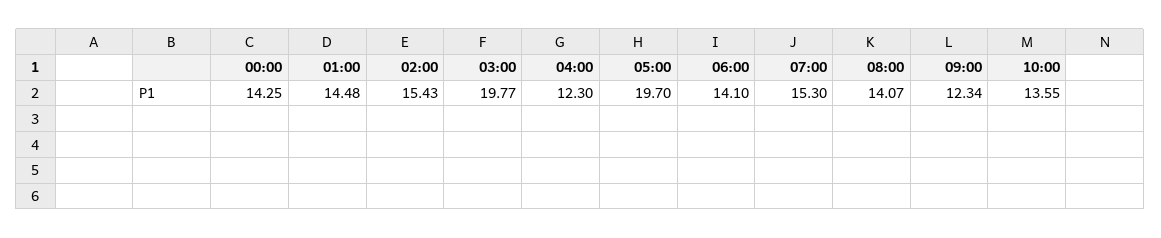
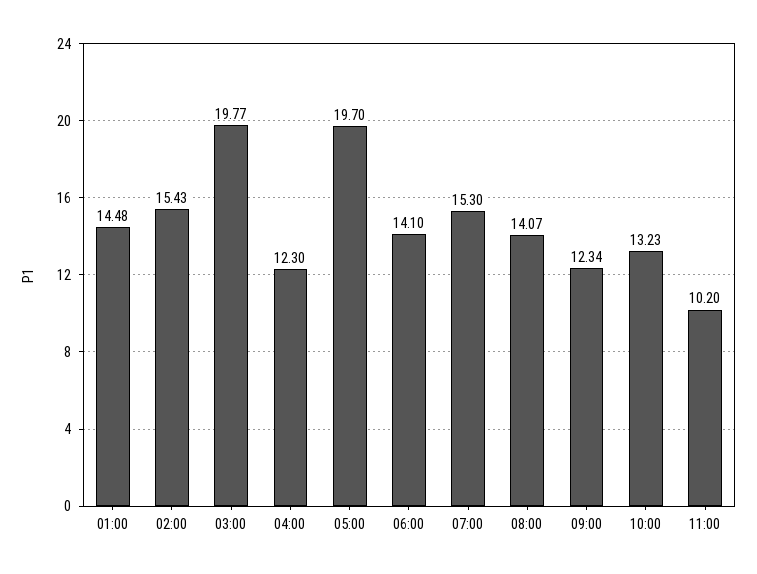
00:00: 14.25 -> none
10:00: 13.55 -> 13.23
11:00: none -> 10.2

